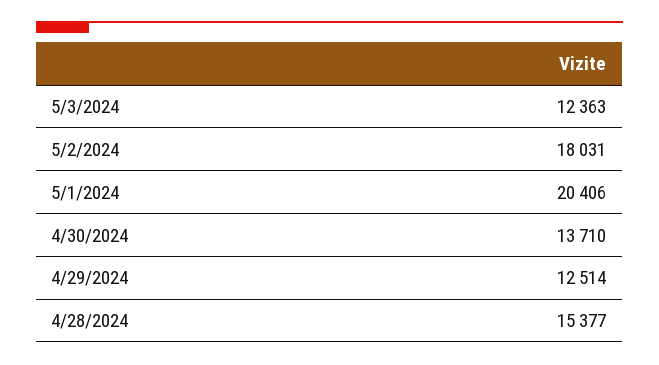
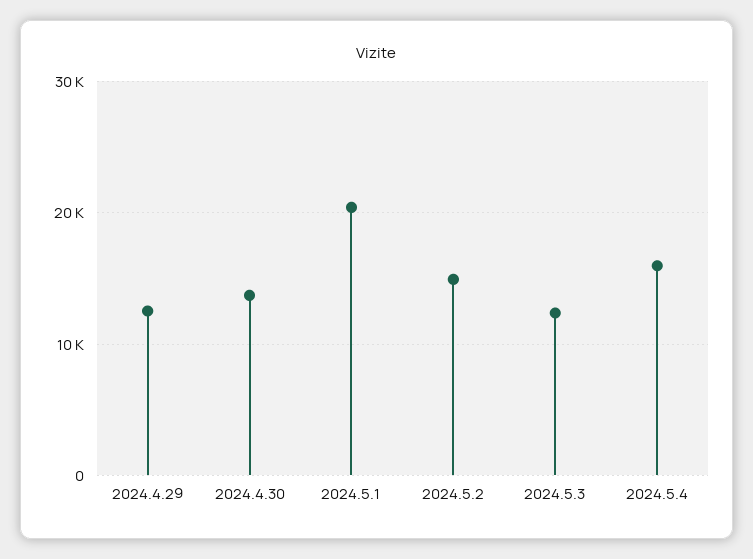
5/2/2024: 18031 -> 15000
4/28/2024: 15377 -> none
2024.5.4: none -> 16000

